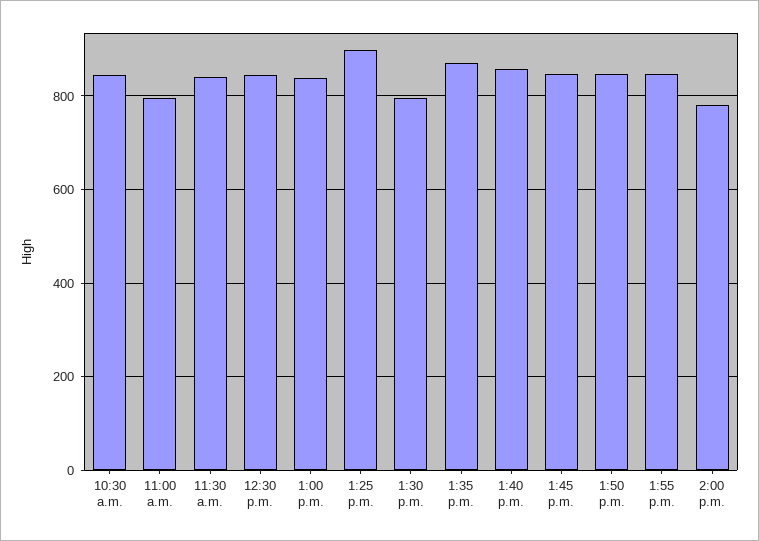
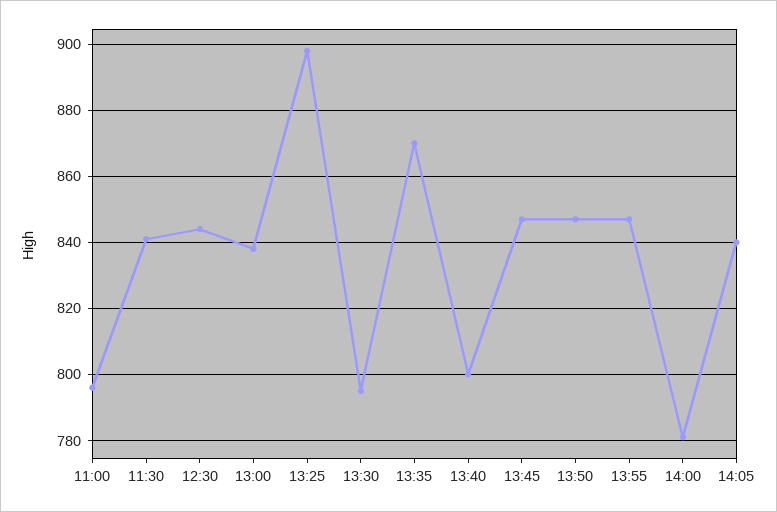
10:30 a.m.: 840 -> none
1:40 p.m.: 860 -> 800
14:05: none -> 840

